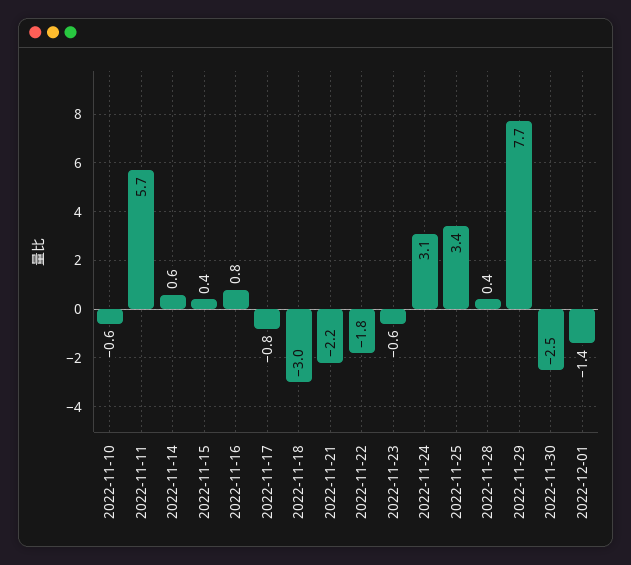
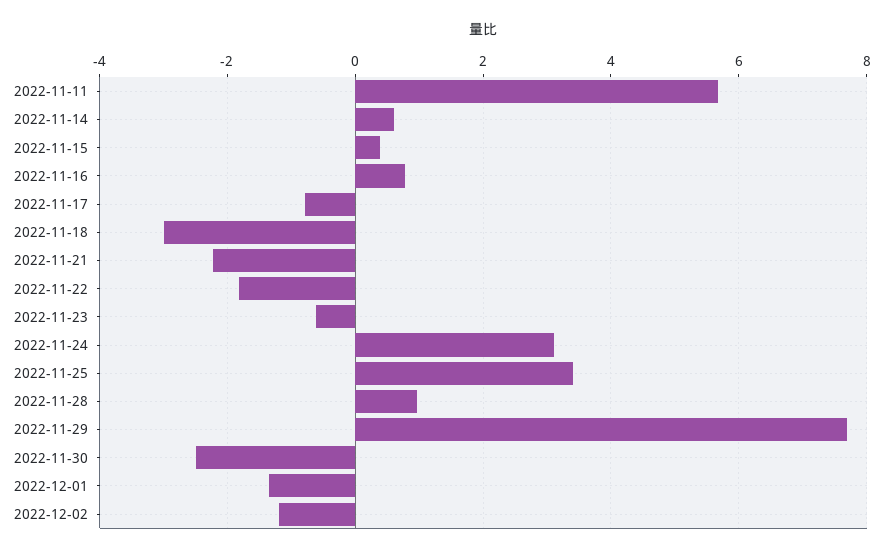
2022-11-10: -0.6 -> none
2022-11-28: 0.4 -> 1
2022-12-02: none -> -1.2

